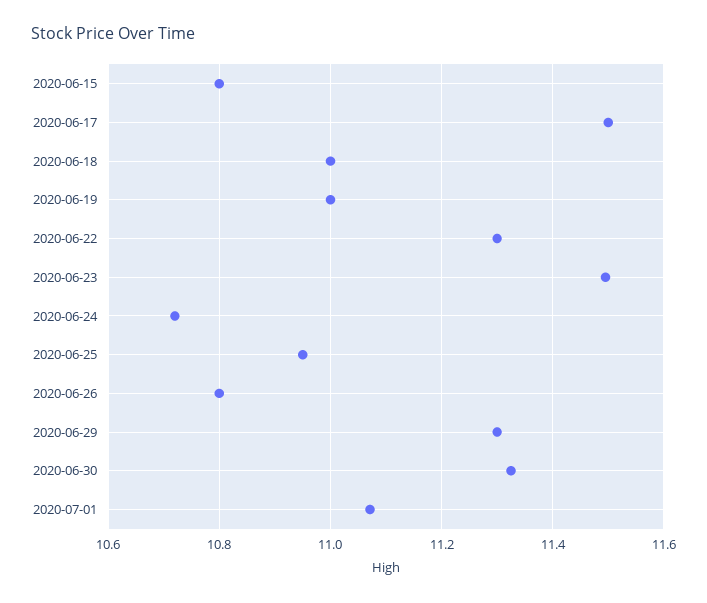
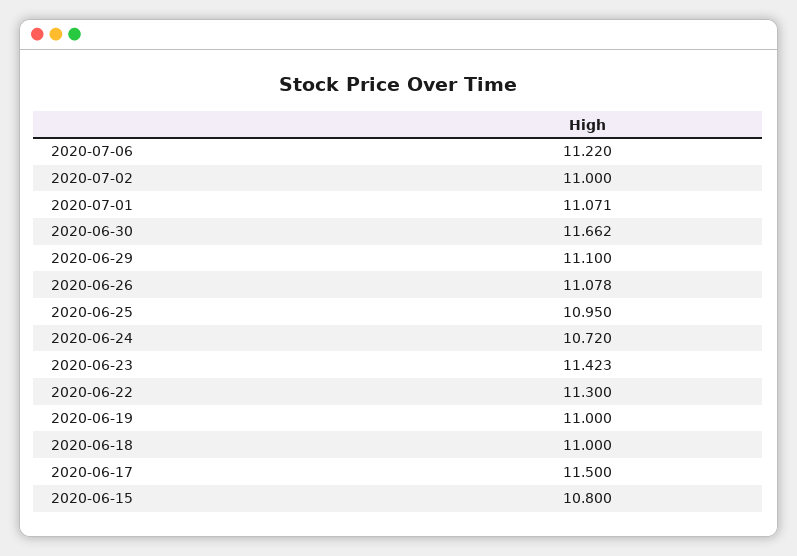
2020-06-23: 11.5 -> 11.423
2020-06-26: 10.8 -> 11.078
2020-06-29: 11.3 -> 11.1
2020-06-30: 11.32 -> 11.662
2020-07-06: none -> 11.22
2020-07-02: none -> 11

